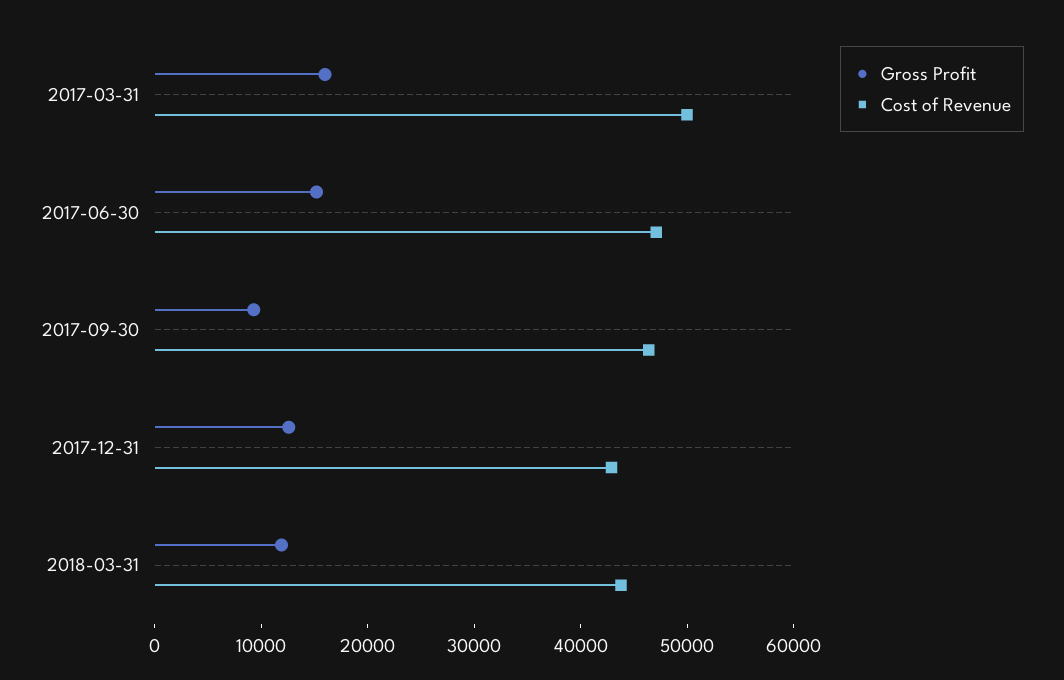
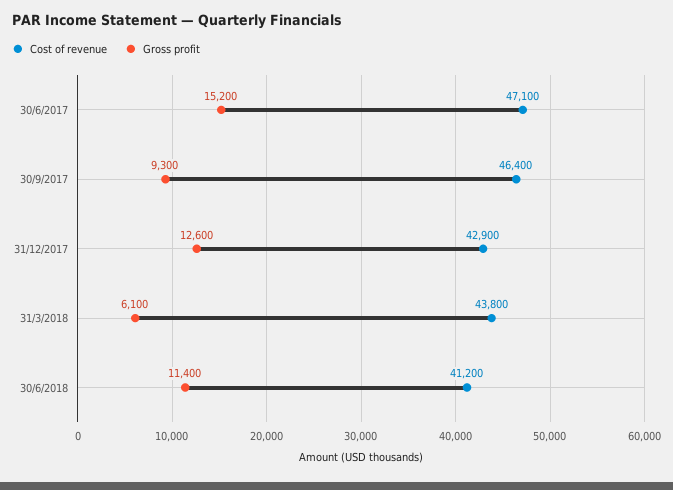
Gross Profit, 2017-03-31: 16000 -> none
Cost of Revenue, 2017-03-31: 50000 -> none
Gross Profit, 2018-03-31: 12000 -> 6100
Cost of Revenue, 30/6/2018: none -> 41200
Gross Profit, 30/6/2018: none -> 11400

